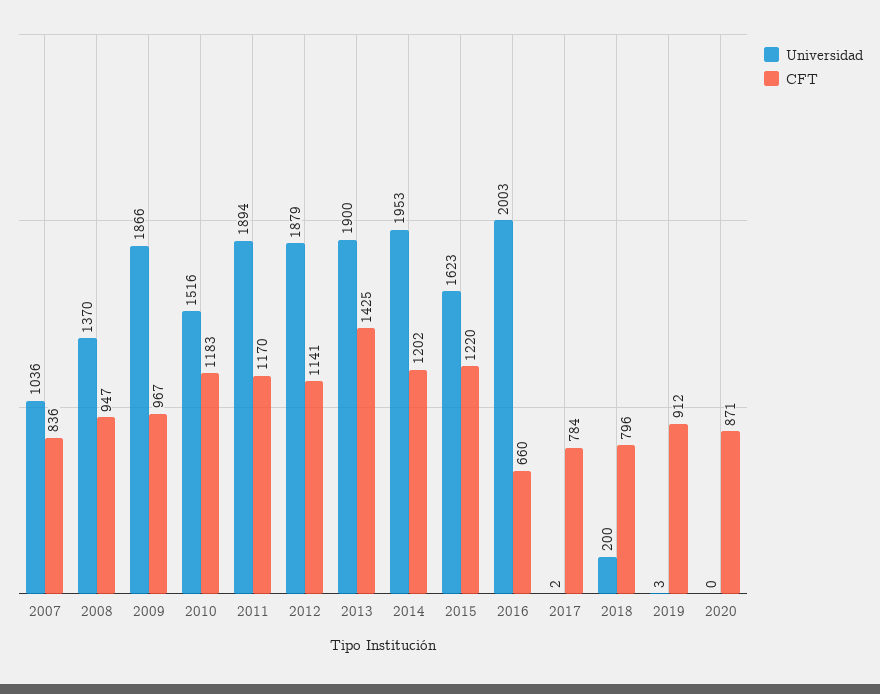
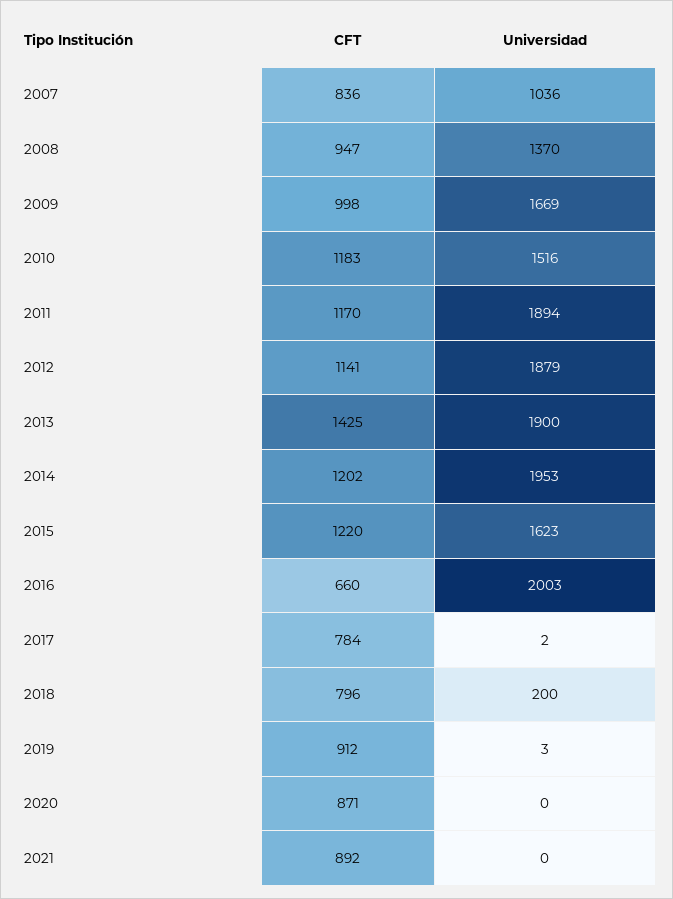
Universidad, 2009: 1866 -> 1669
CFT, 2009: 967 -> 998
CFT, 2021: none -> 892
Universidad, 2021: none -> 0

